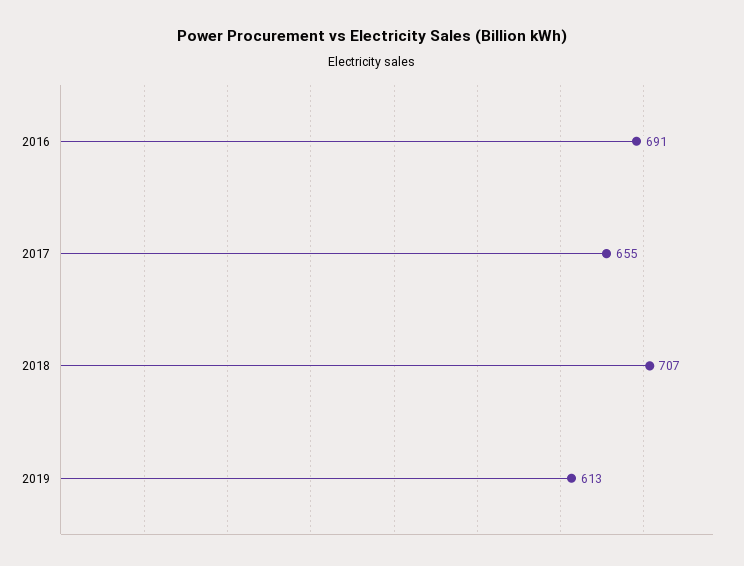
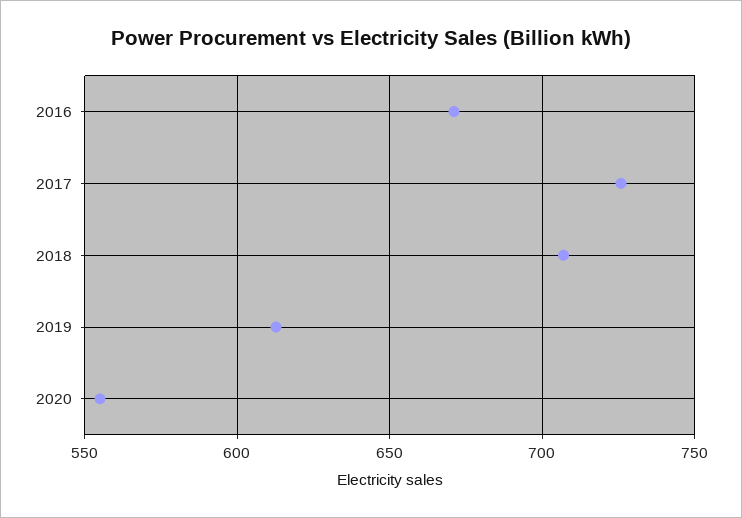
2016: 691 -> 670
2017: 655 -> 725
2020: none -> 555

